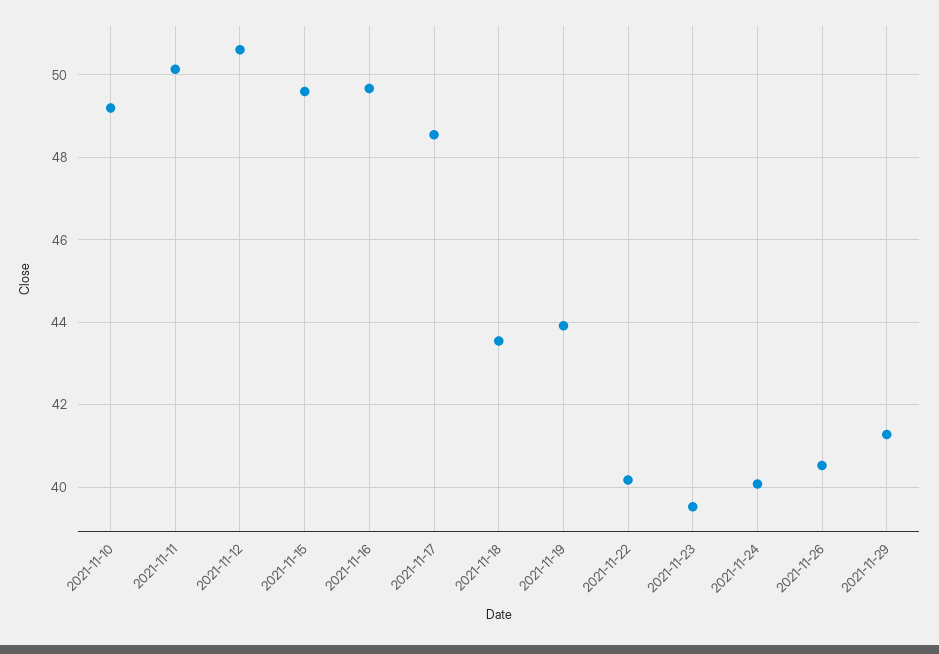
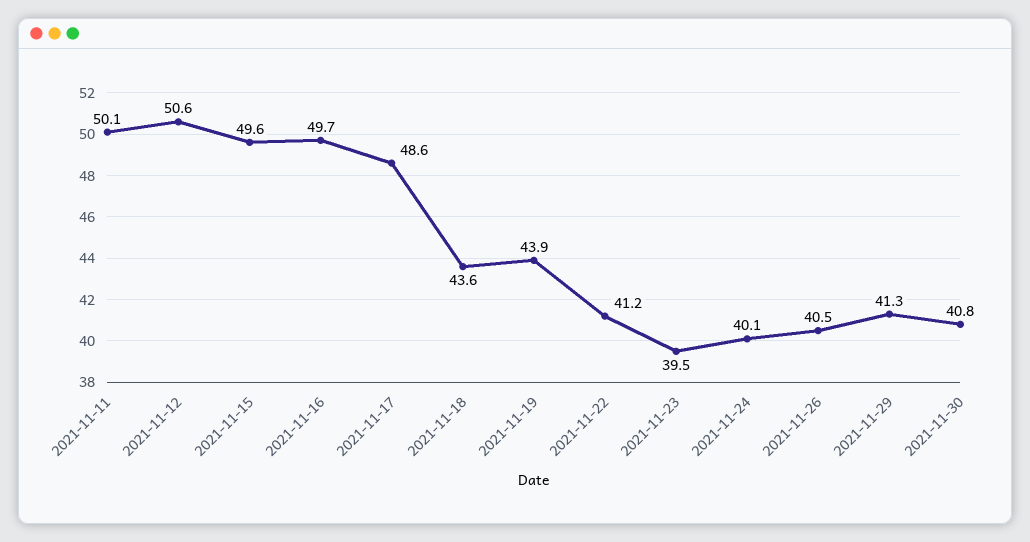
2021-11-10: 49.2 -> none
2021-11-22: 40.2 -> 41.2
2021-11-30: none -> 40.8

